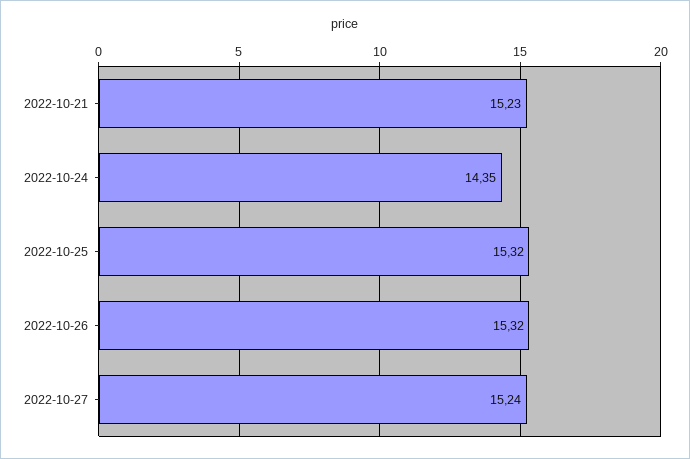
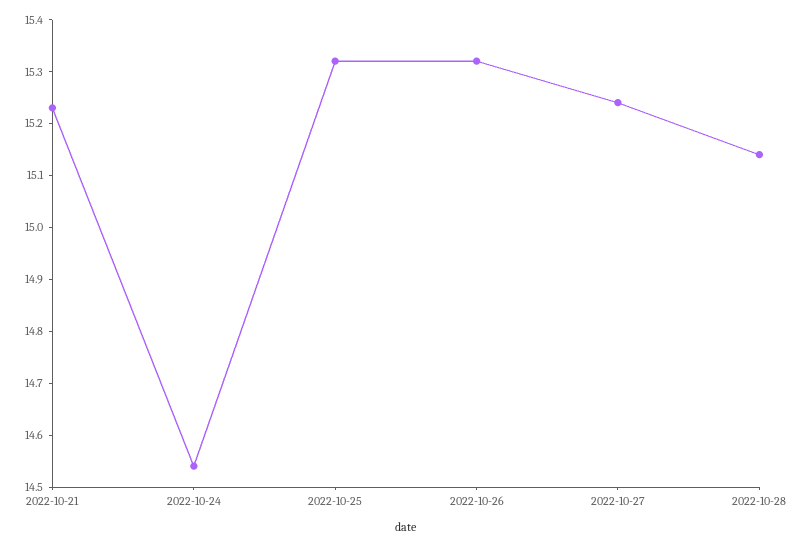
2022-10-24: 14.35 -> 14.55
2022-10-28: none -> 15.15

